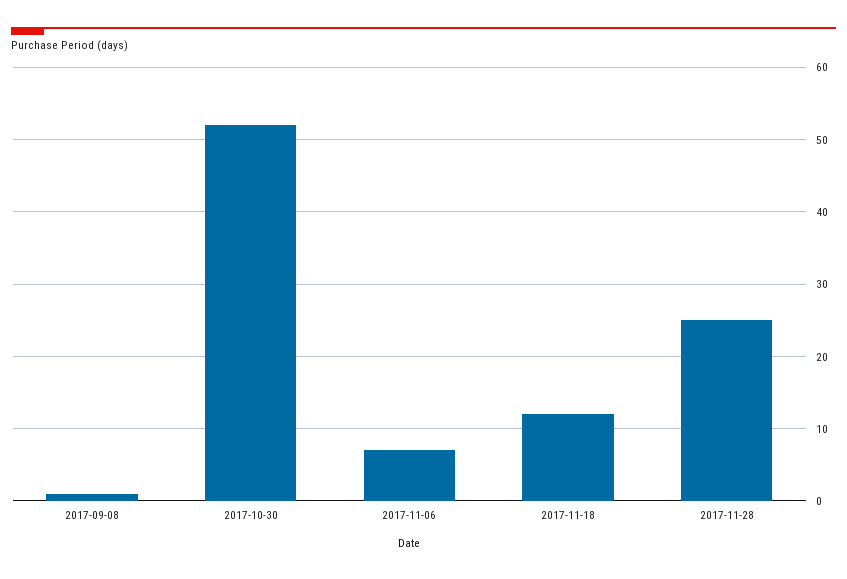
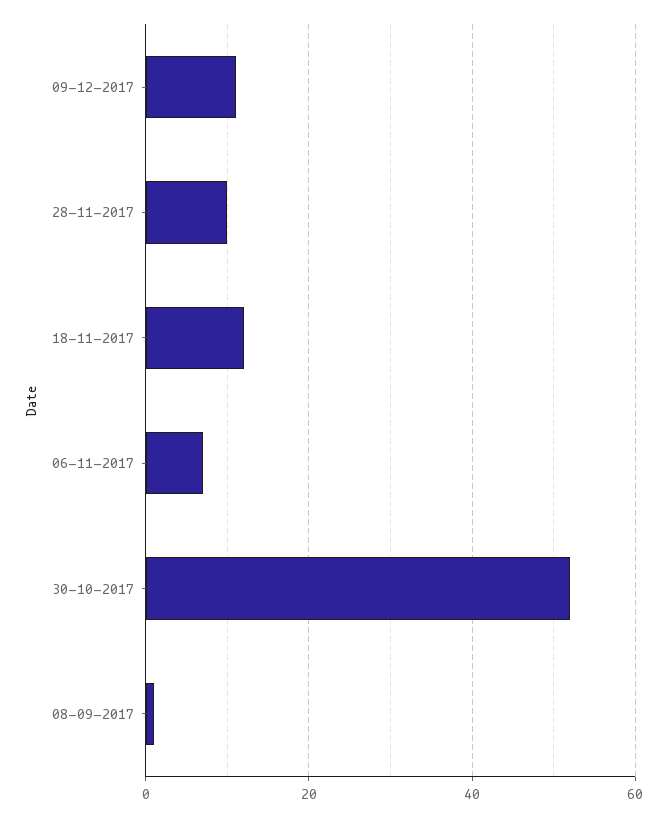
2017-11-28: 25 -> 10
09-12-2017: none -> 10

